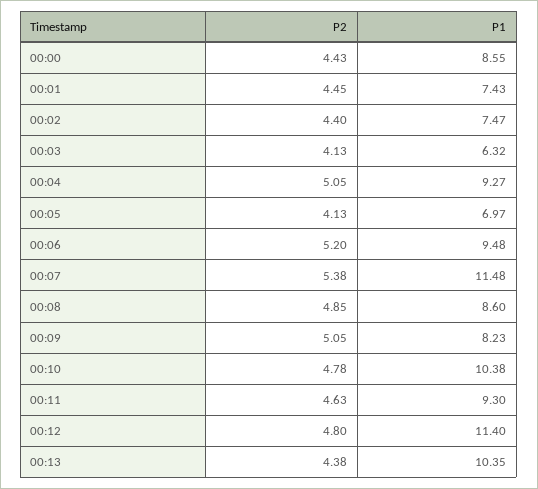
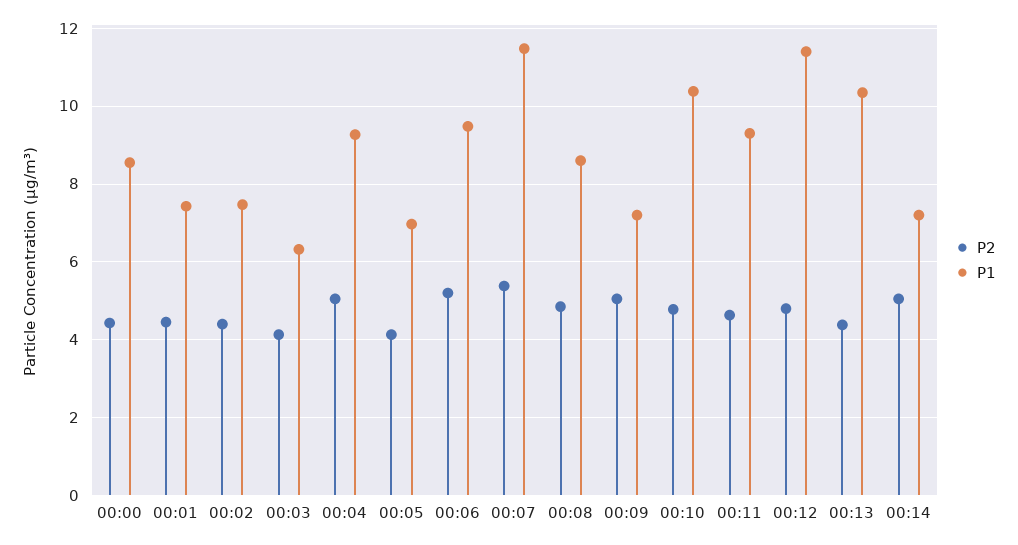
P1, 00:09: 8.23 -> 7.2
P2, 00:14: none -> 5
P1, 00:14: none -> 7.2

